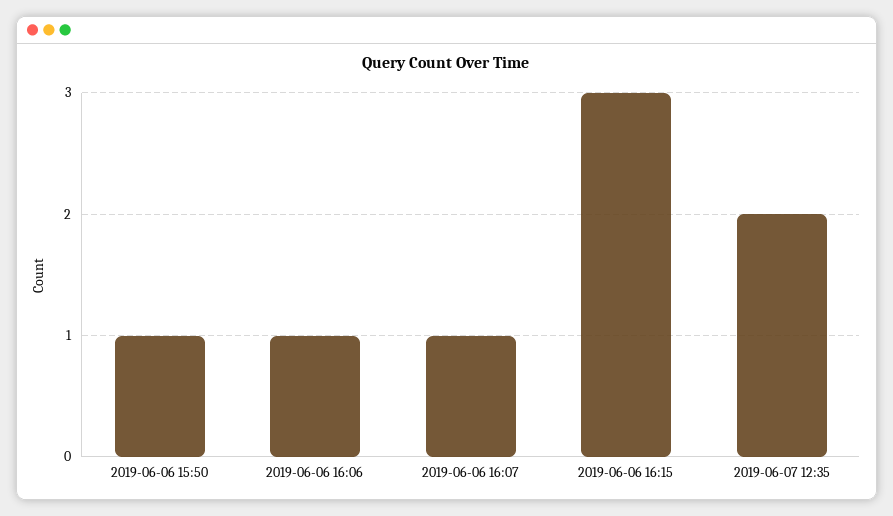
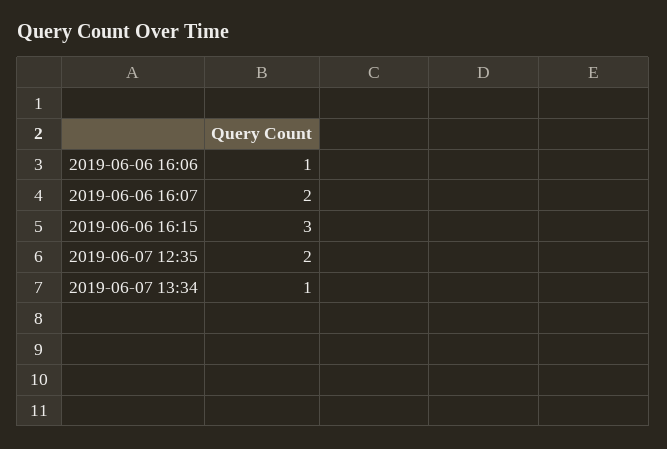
2019-06-06 15:50: 1 -> none
2019-06-06 16:07: 1 -> 2
2019-06-07 13:34: none -> 1

